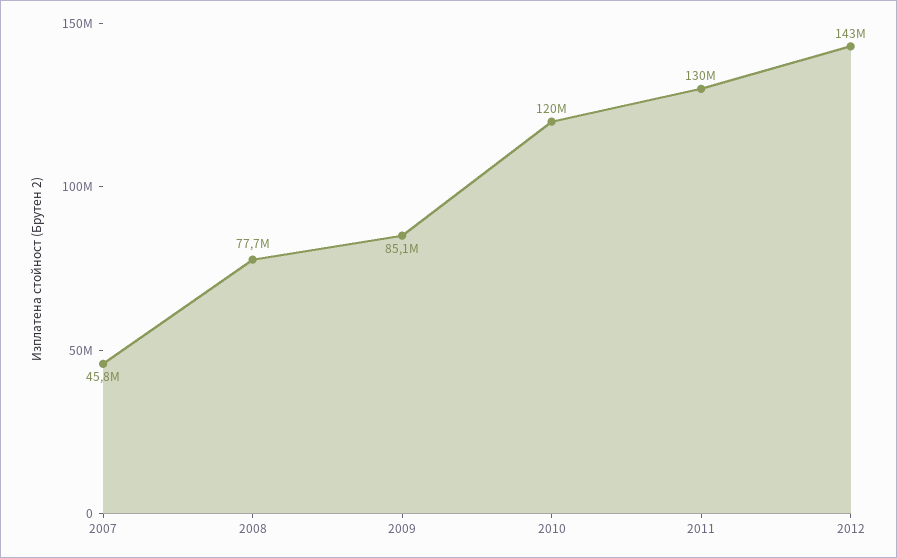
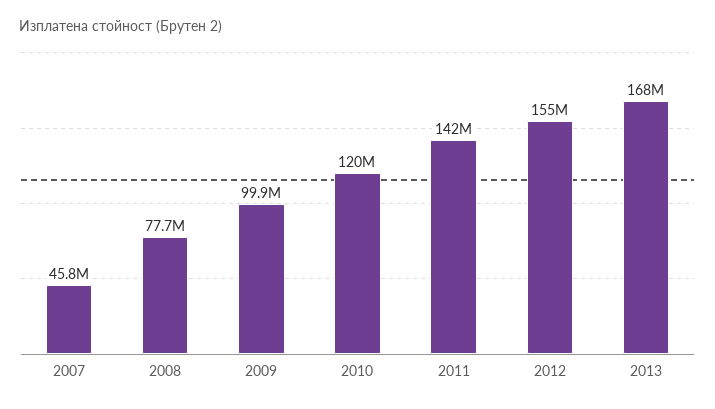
2009: 85100000 -> 99900000
2011: 130000000 -> 142000000
2012: 143000000 -> 155000000
2013: none -> 168000000

